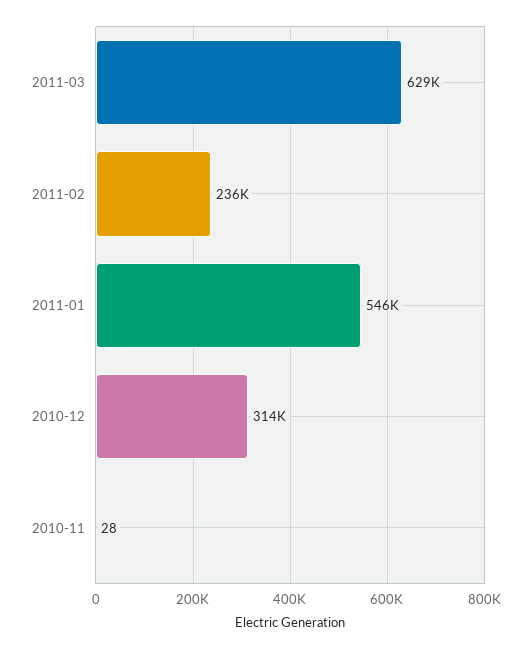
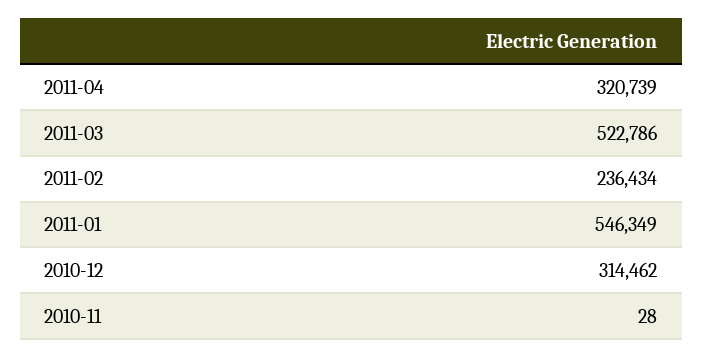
2011-03: 629000 -> 522786
2011-04: none -> 320739

